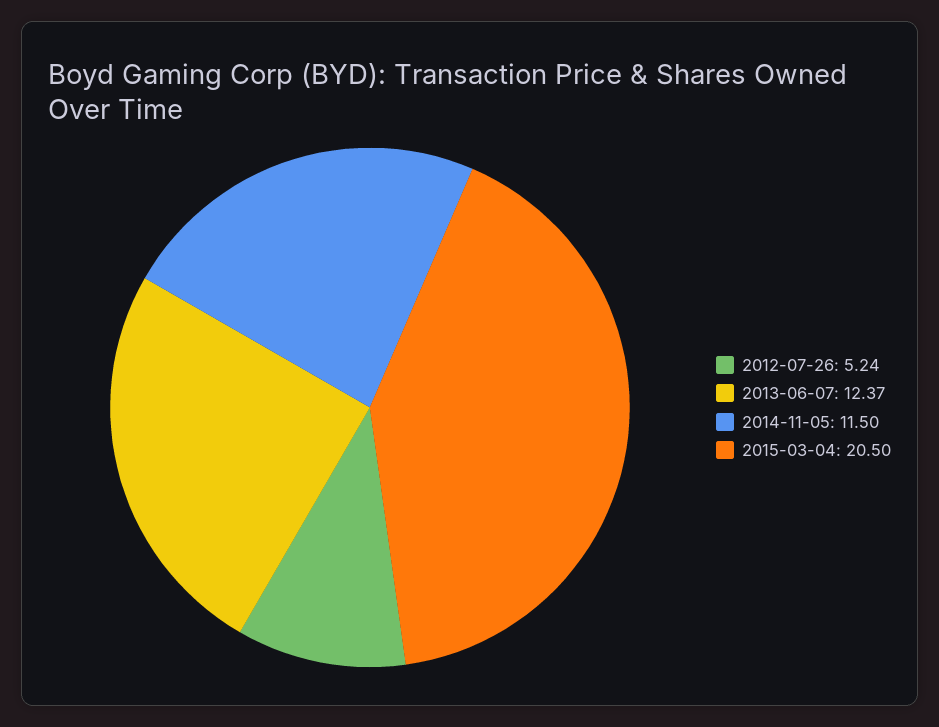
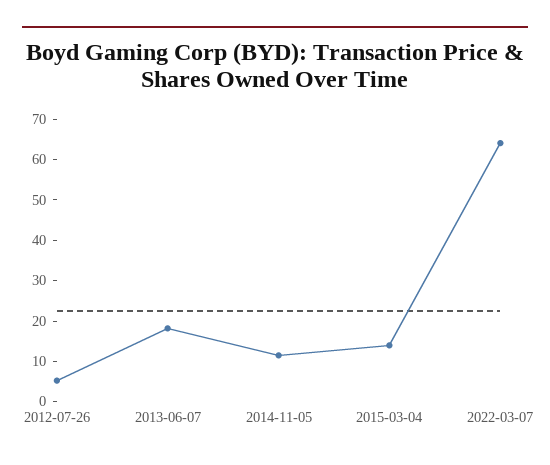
2013-06-07: 12.37 -> 18
2015-03-04: 20.5 -> 14
2022-03-07: none -> 64

